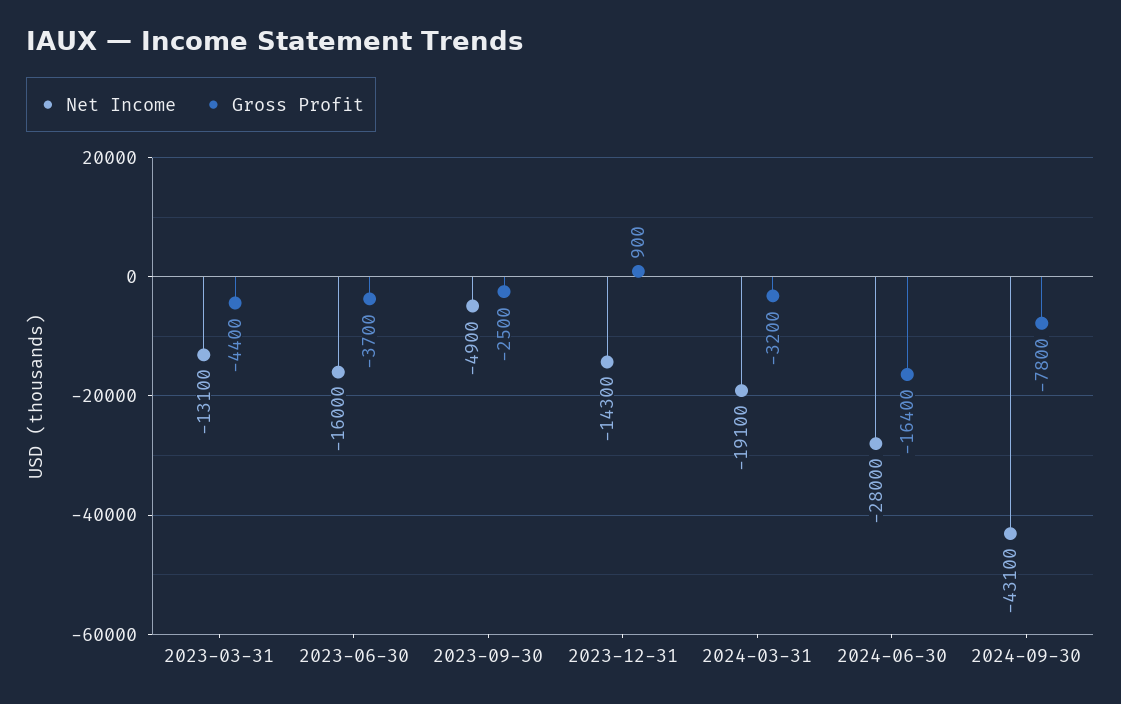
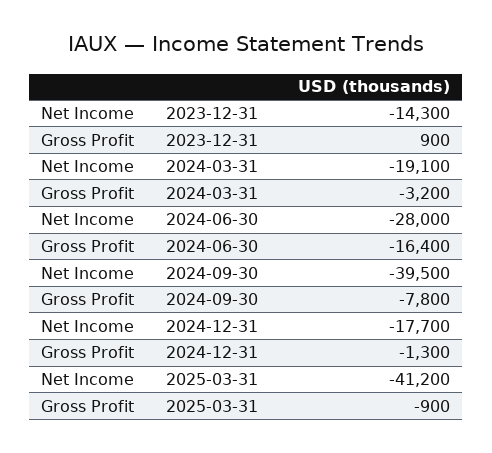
Net Income, 2023-03-31: -13100 -> none
Gross Profit, 2023-03-31: -4400 -> none
Net Income, 2023-06-30: -16000 -> none
Gross Profit, 2023-06-30: -3700 -> none
Net Income, 2023-09-30: -4900 -> none
Gross Profit, 2023-09-30: -2500 -> none
Net Income, 2024-09-30: -43100 -> -39500
Net Income, 2024-12-31: none -> -17700
Gross Profit, 2024-12-31: none -> -1300
Net Income, 2025-03-31: none -> -41200
Gross Profit, 2025-03-31: none -> -900

